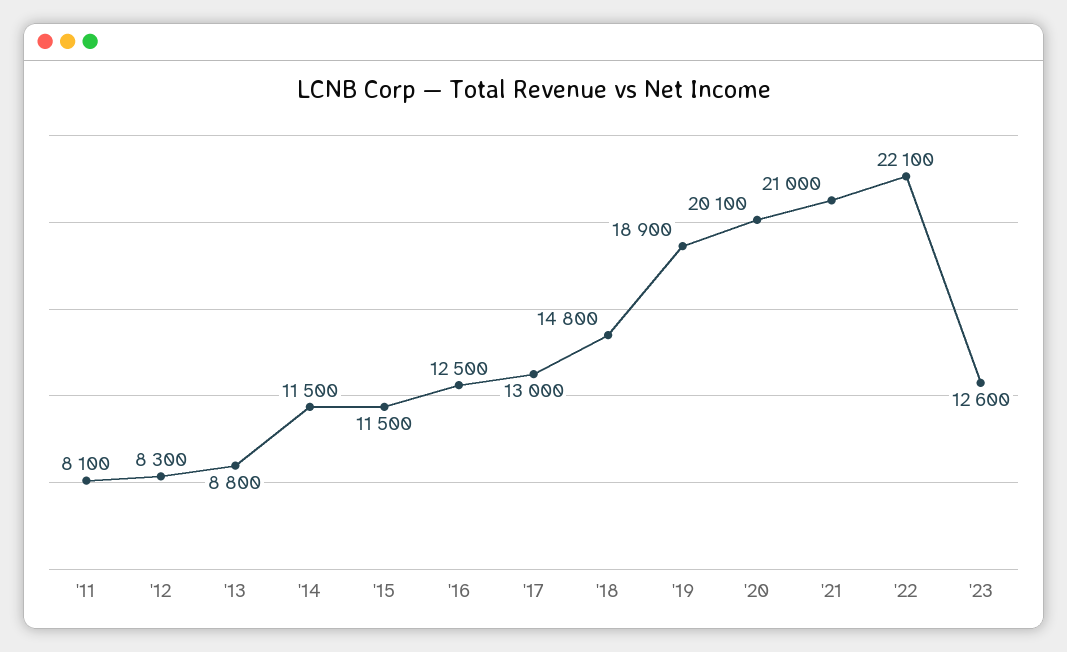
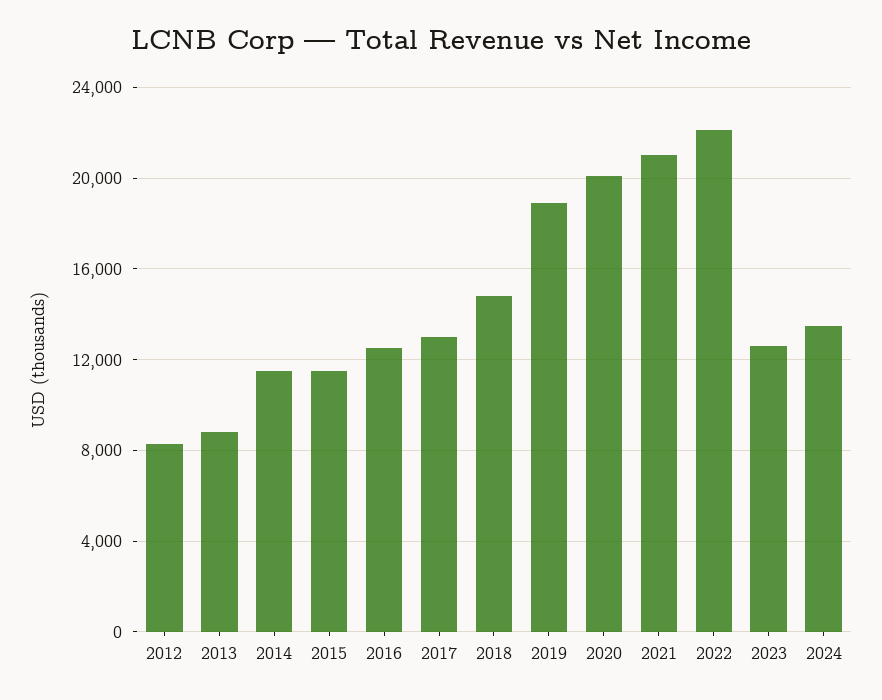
'11: 8100 -> none
2024: none -> 13500

